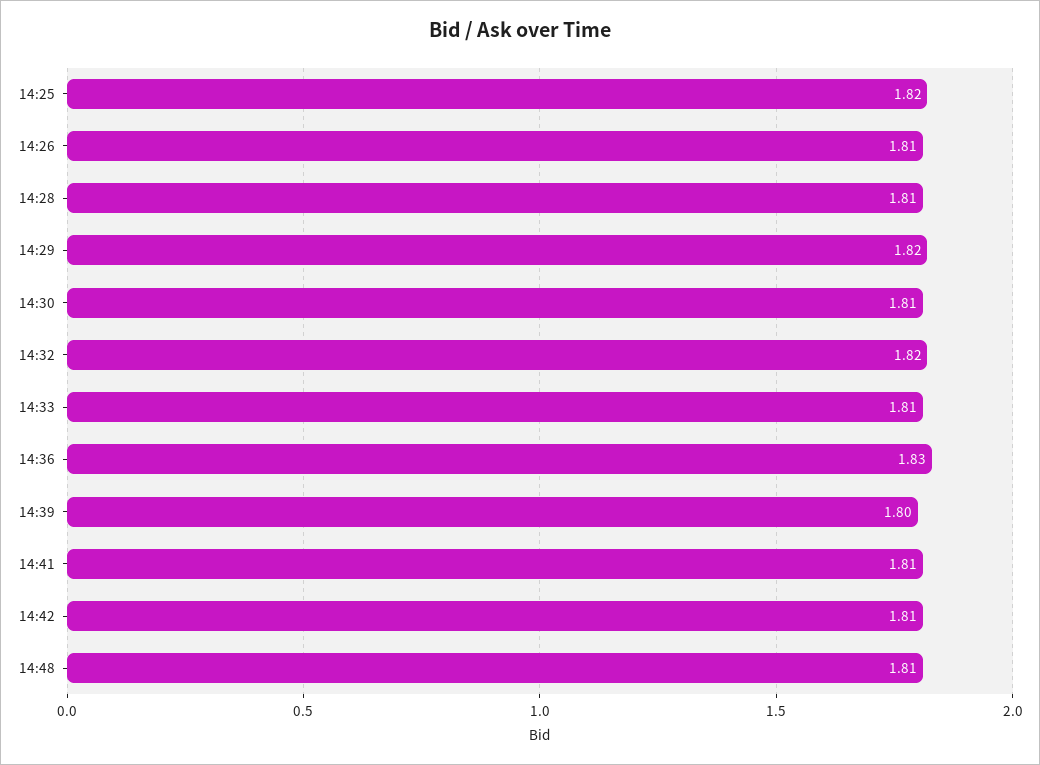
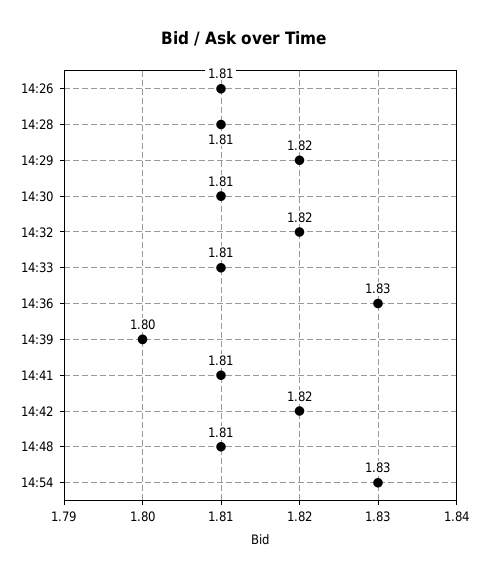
14:25: 1.82 -> none
14:42: 1.81 -> 1.82
14:54: none -> 1.83

